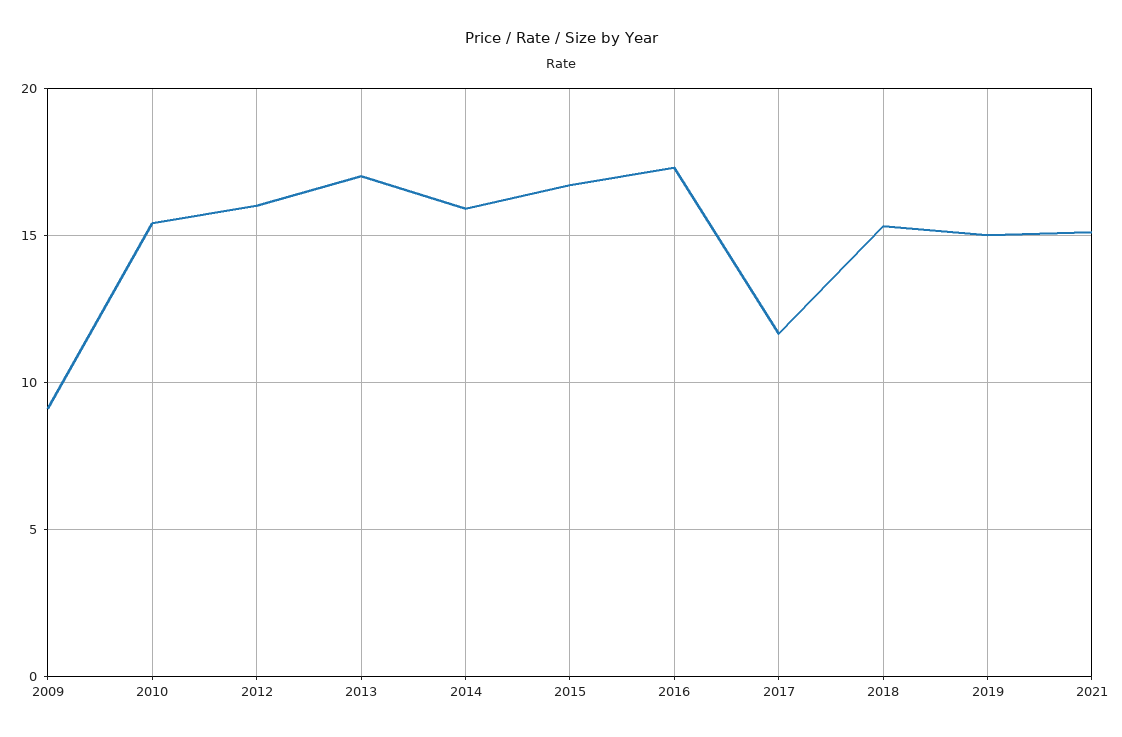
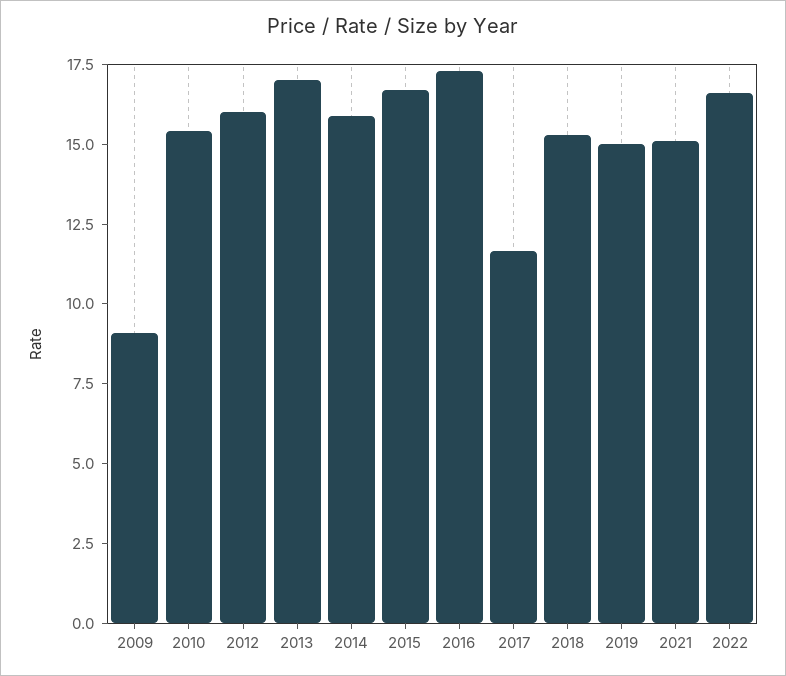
2022: none -> 16.5

